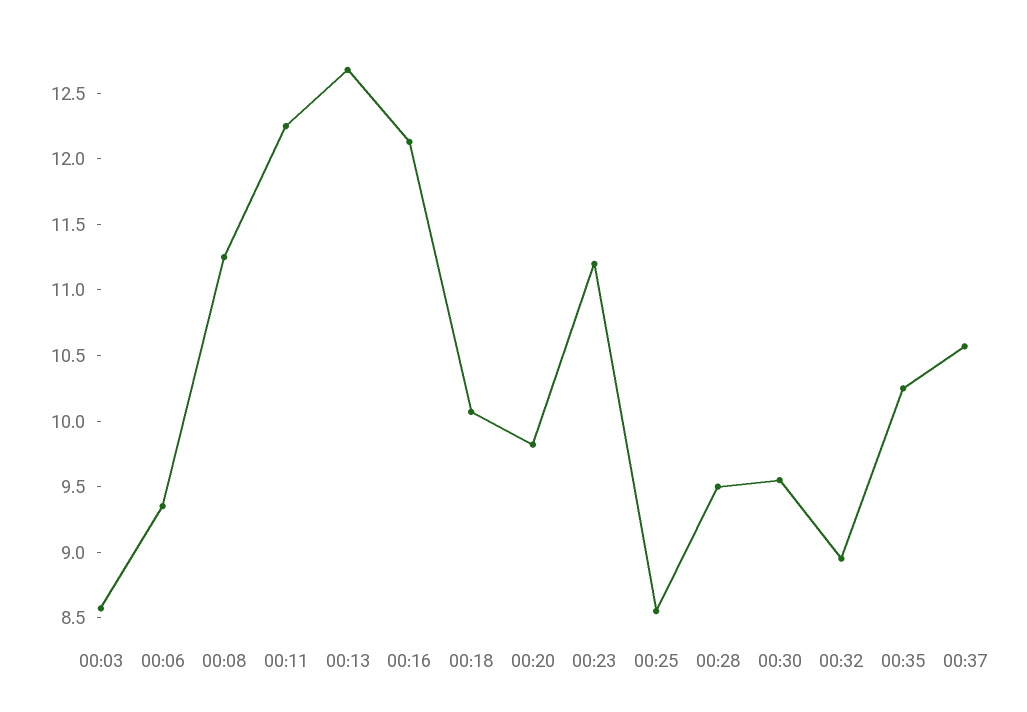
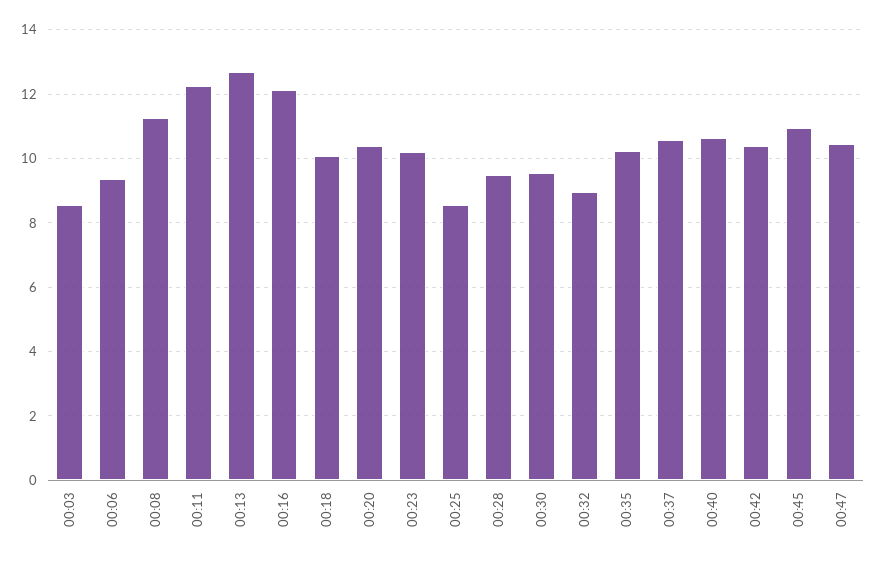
00:20: 9.8 -> 10.4
00:23: 11.2 -> 10.2
00:40: none -> 10.6
00:42: none -> 10.4
00:45: none -> 11
00:47: none -> 10.4

